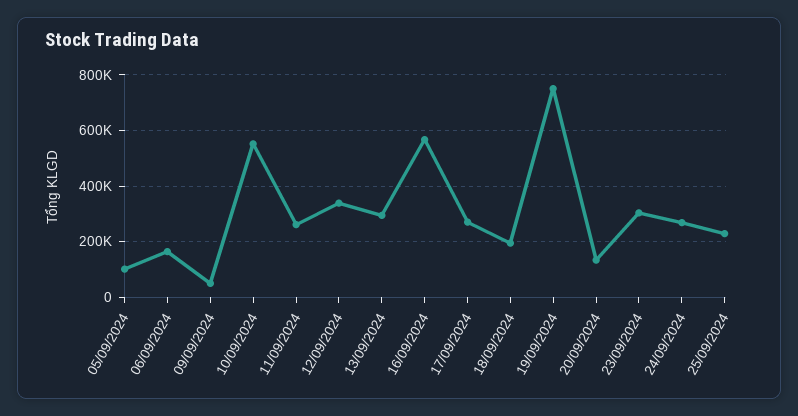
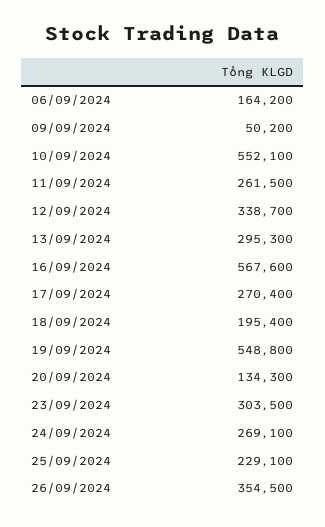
05/09/2024: 100000 -> none
19/09/2024: 750000 -> 548800
26/09/2024: none -> 354500

